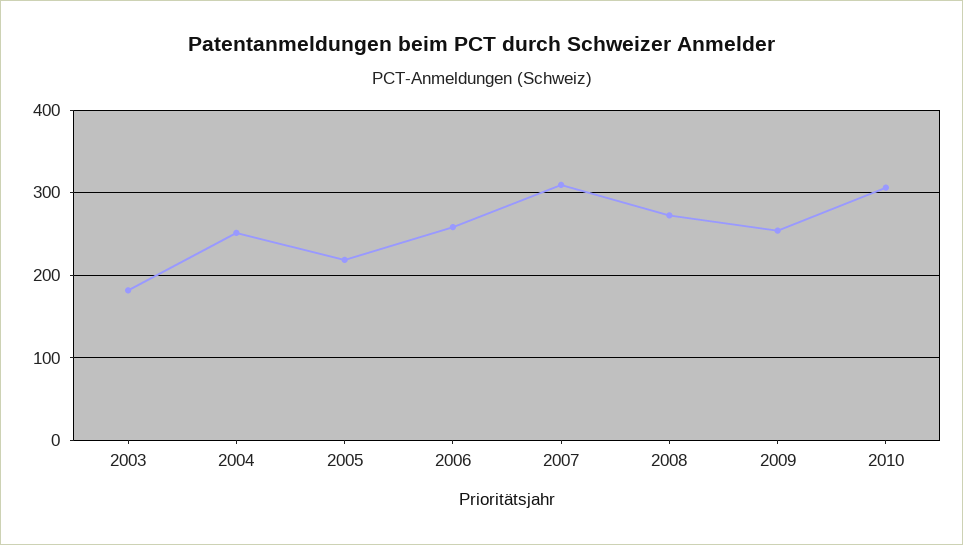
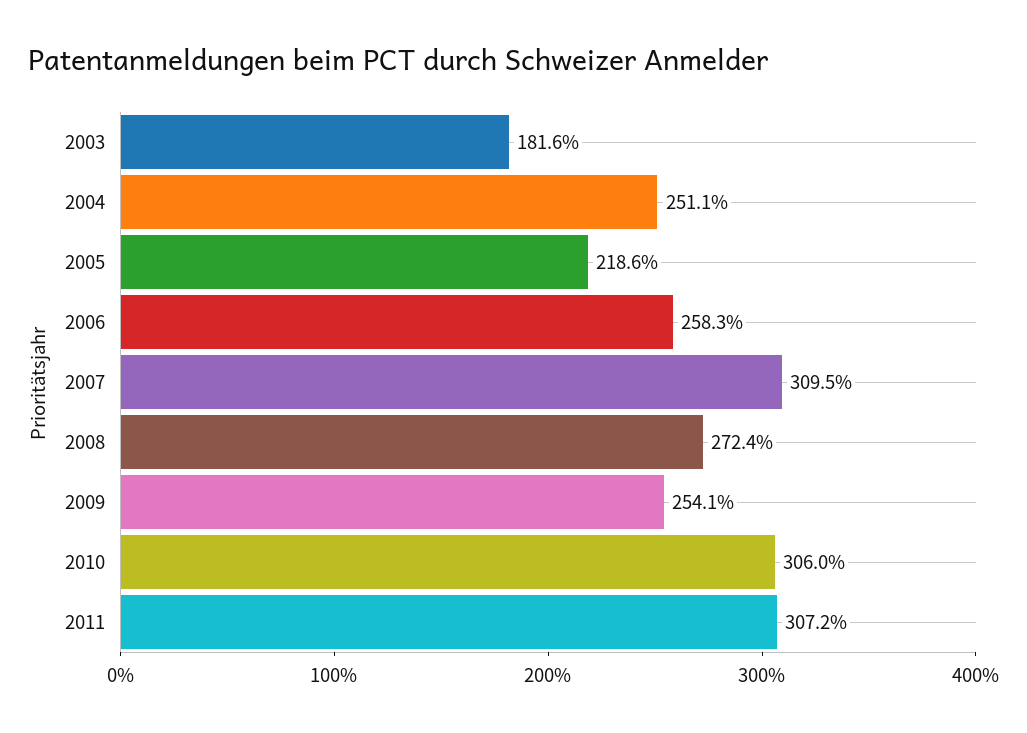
2011: none -> 307.2

